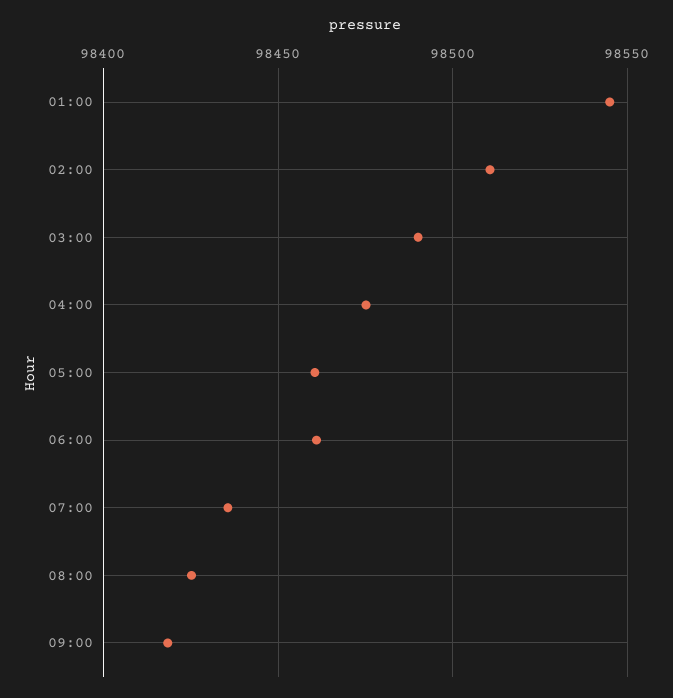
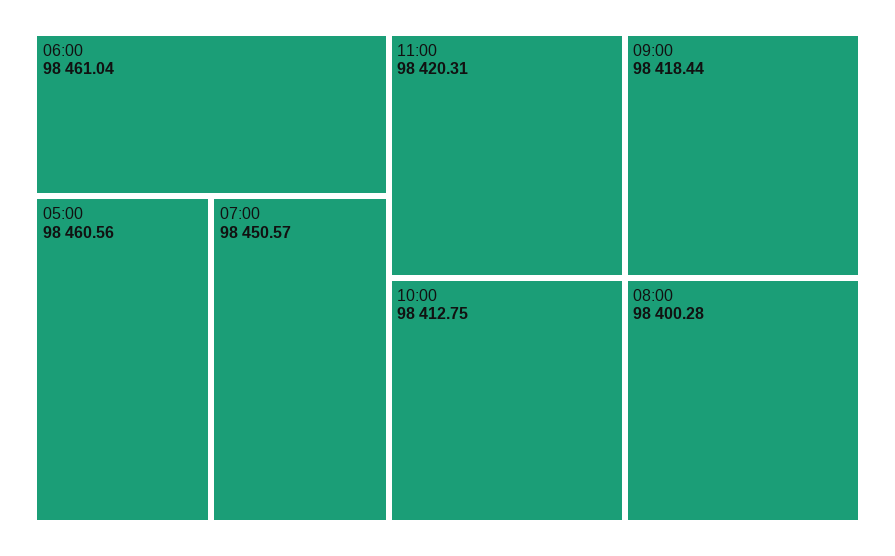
01:00: 98545 -> none
02:00: 98510 -> none
03:00: 98490 -> none
04:00: 98475 -> none
07:00: 98435 -> 98450.57
08:00: 98425 -> 98400.28
11:00: none -> 98420.31
10:00: none -> 98412.75

